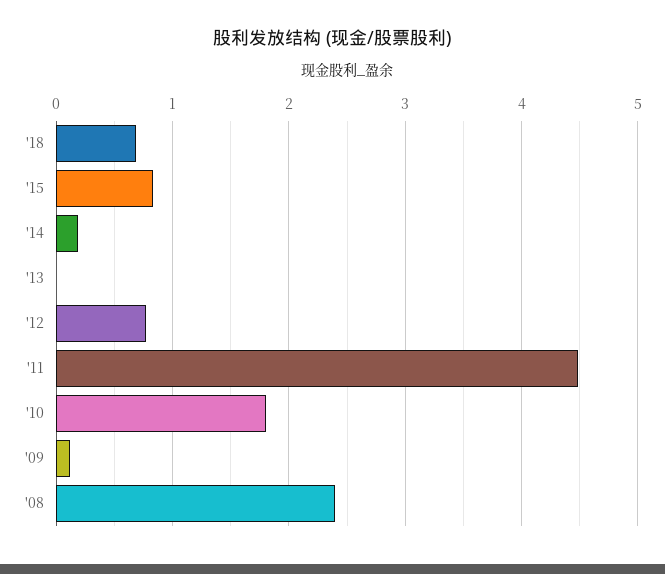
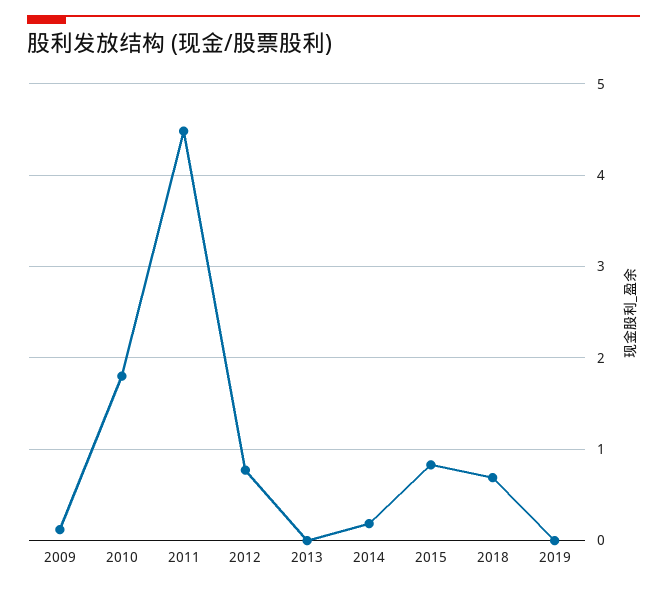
'08: 2.4 -> none
2019: none -> 0

